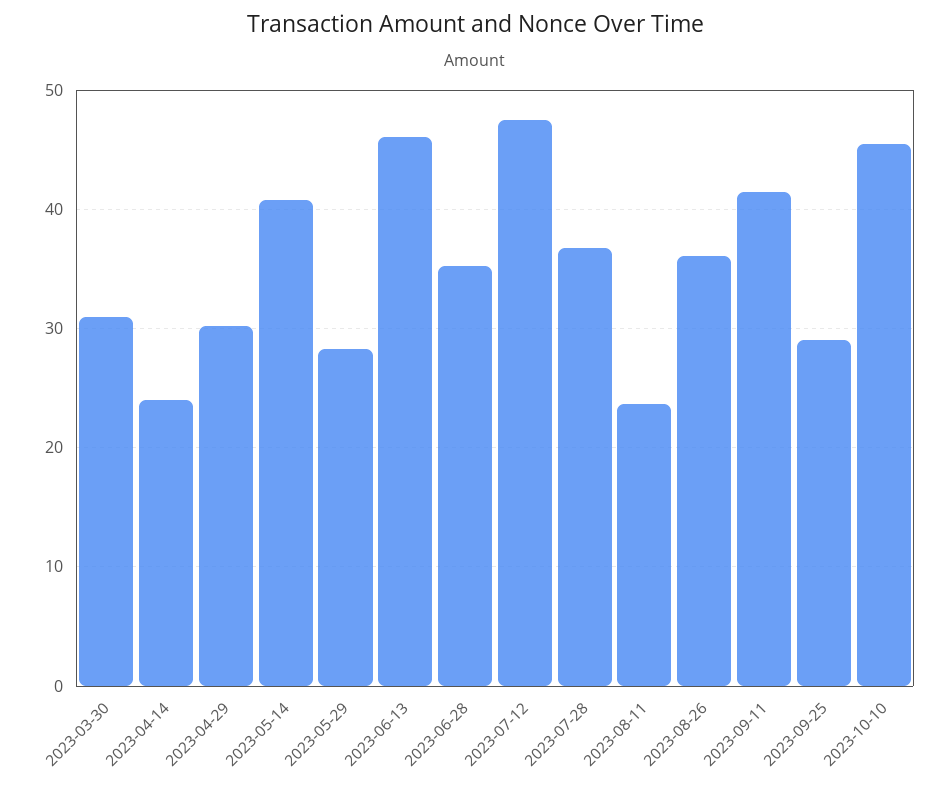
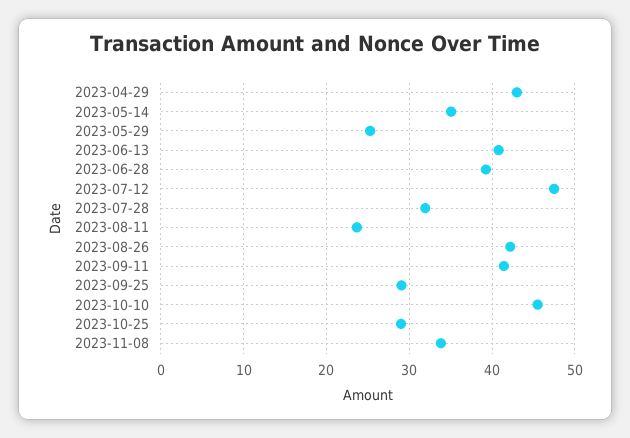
2023-03-30: 31 -> none
2023-04-14: 24 -> none
2023-04-29: 30 -> 43
2023-05-14: 41 -> 35
2023-05-29: 28 -> 25
2023-06-13: 46 -> 41
2023-06-28: 35 -> 39
2023-07-28: 37 -> 32
2023-08-26: 36 -> 42
2023-10-25: none -> 29
2023-11-08: none -> 34

